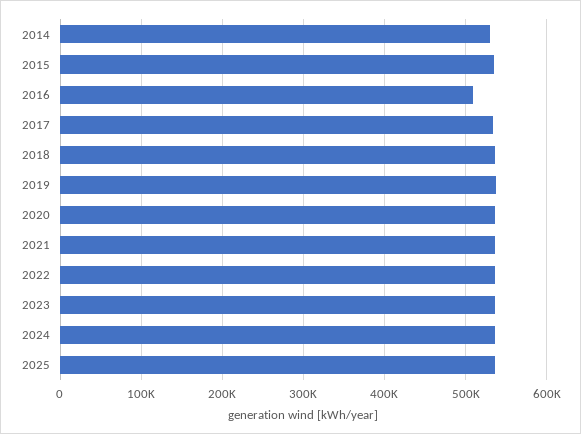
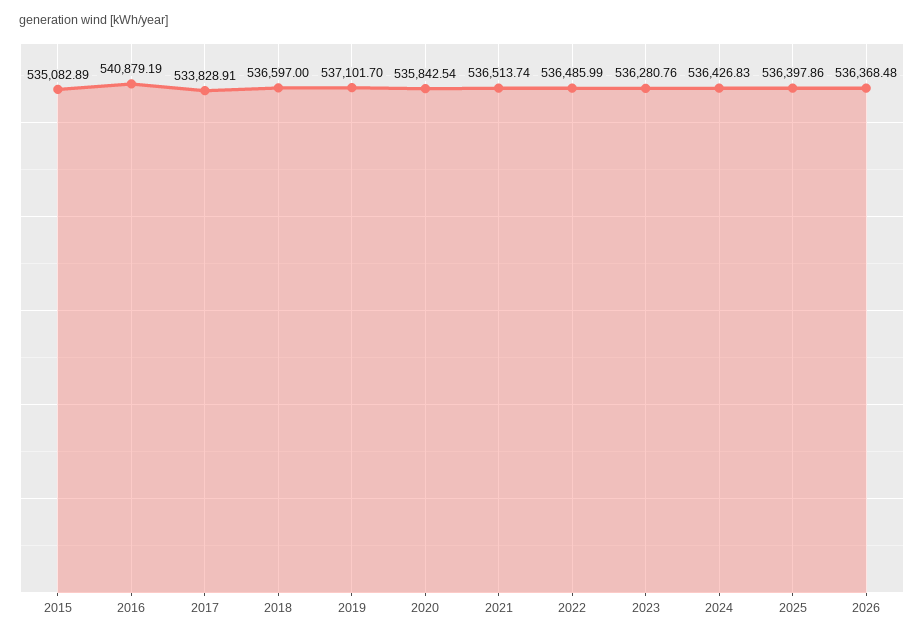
2014: 530000 -> none
2016: 510000 -> 540879.19
2026: none -> 536368.48

